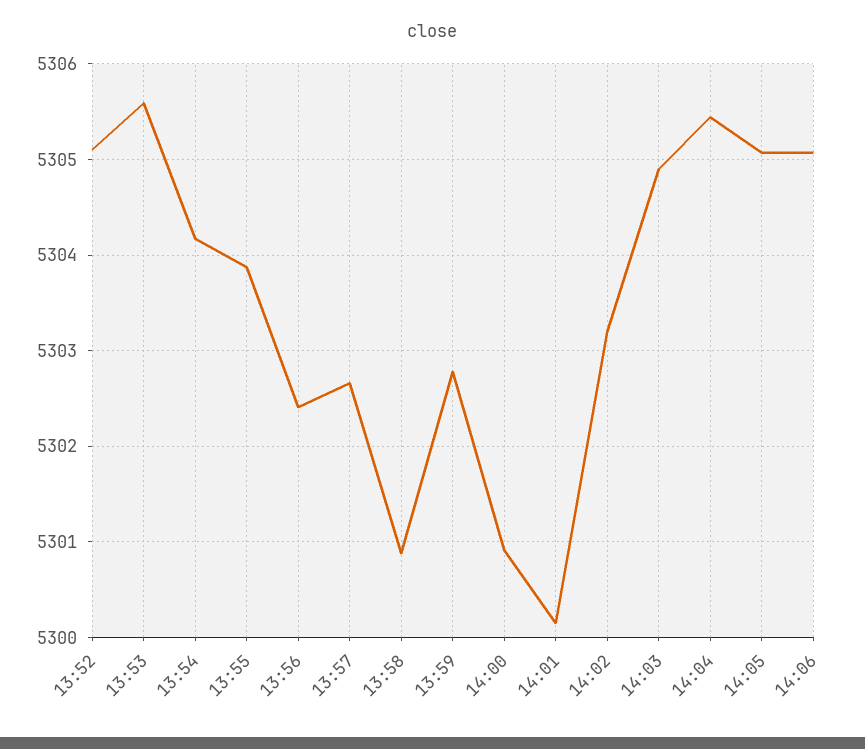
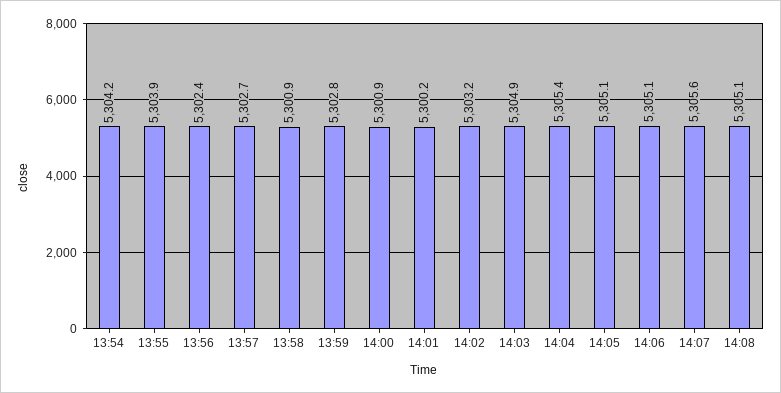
13:52: 5305.1 -> none
13:53: 5305.6 -> none
14:07: none -> 5305.6
14:08: none -> 5305.1

